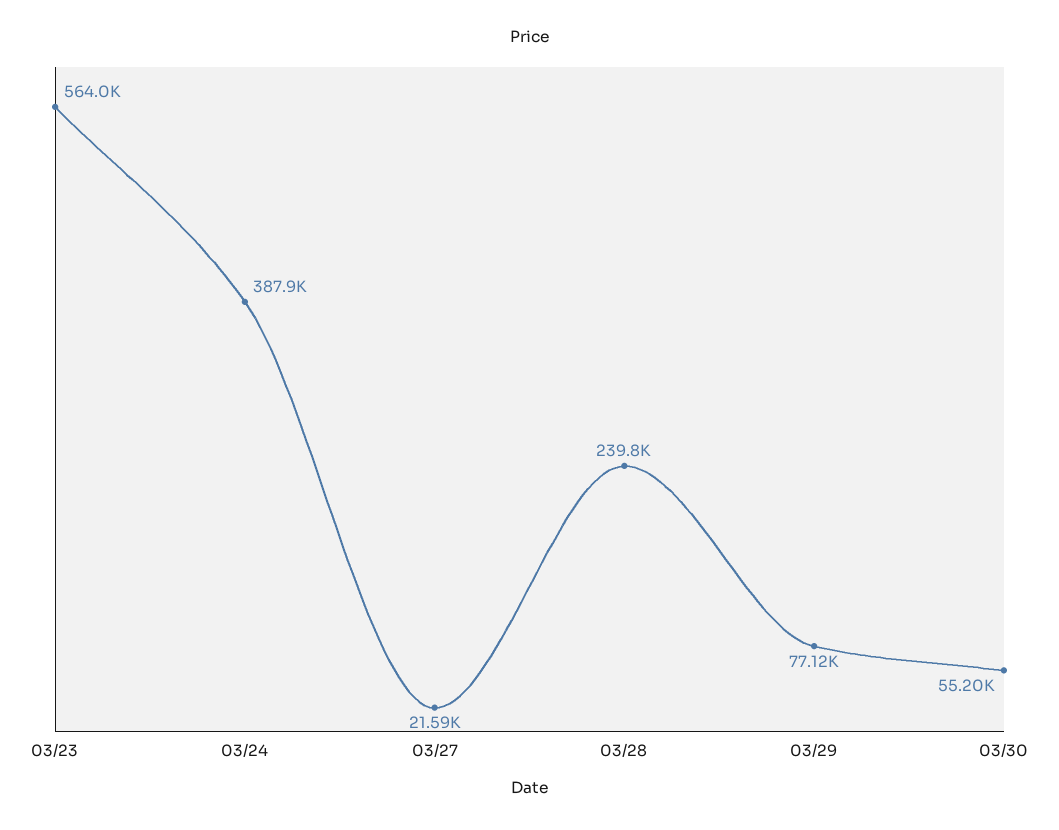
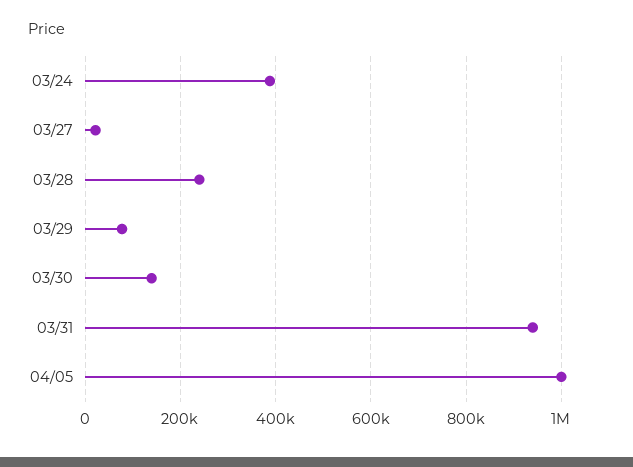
03/23: 564000 -> none
03/30: 55200 -> 140000
03/31: none -> 940000
04/05: none -> 1000000

